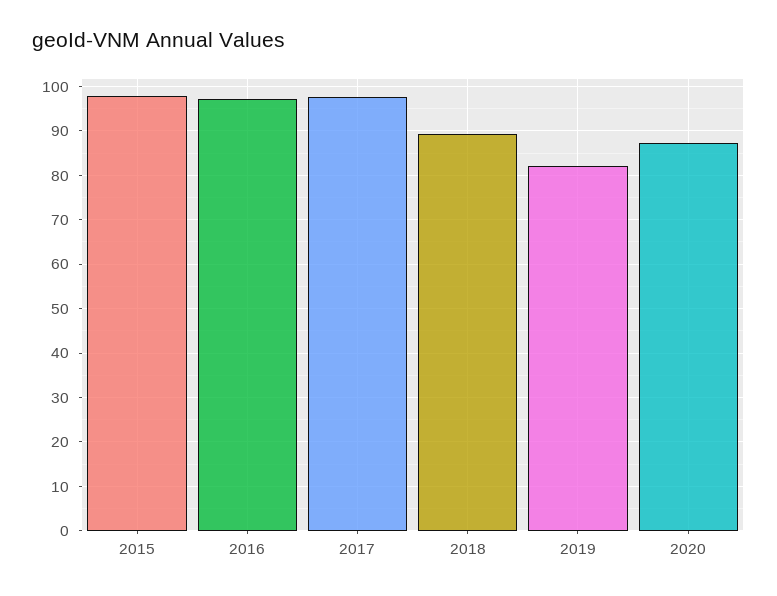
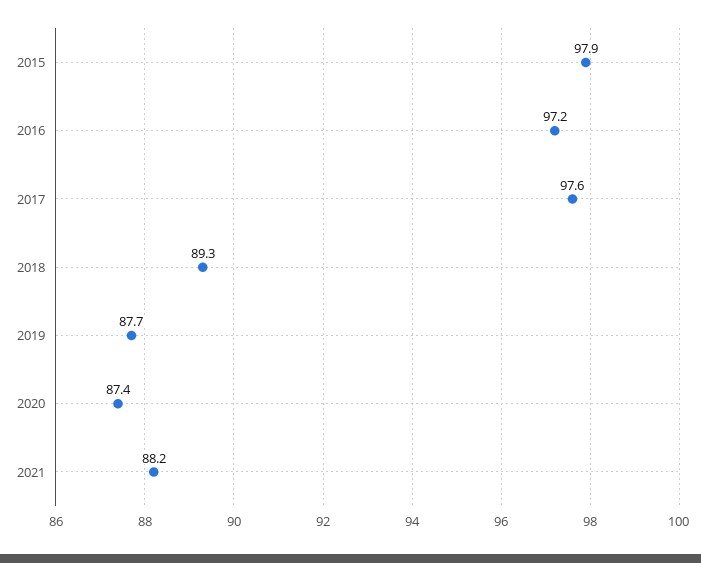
2019: 82 -> 87.7
2021: none -> 88.2

